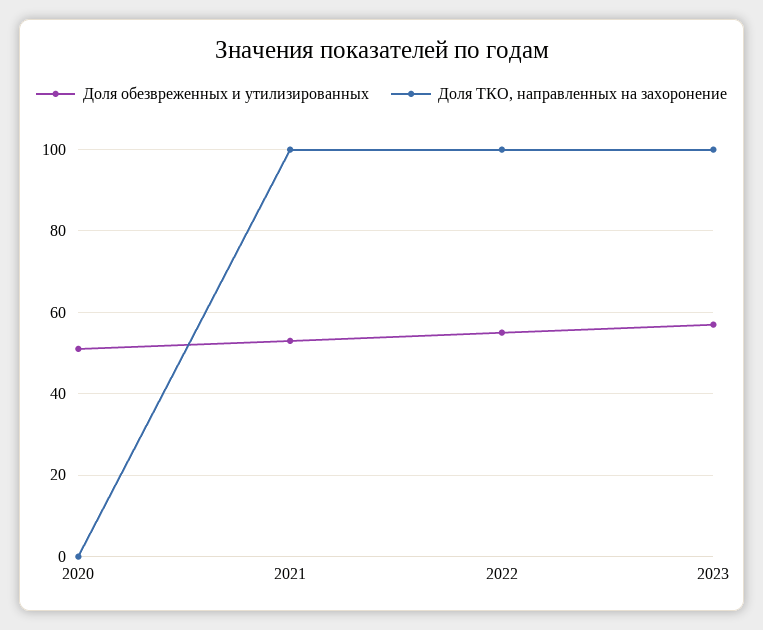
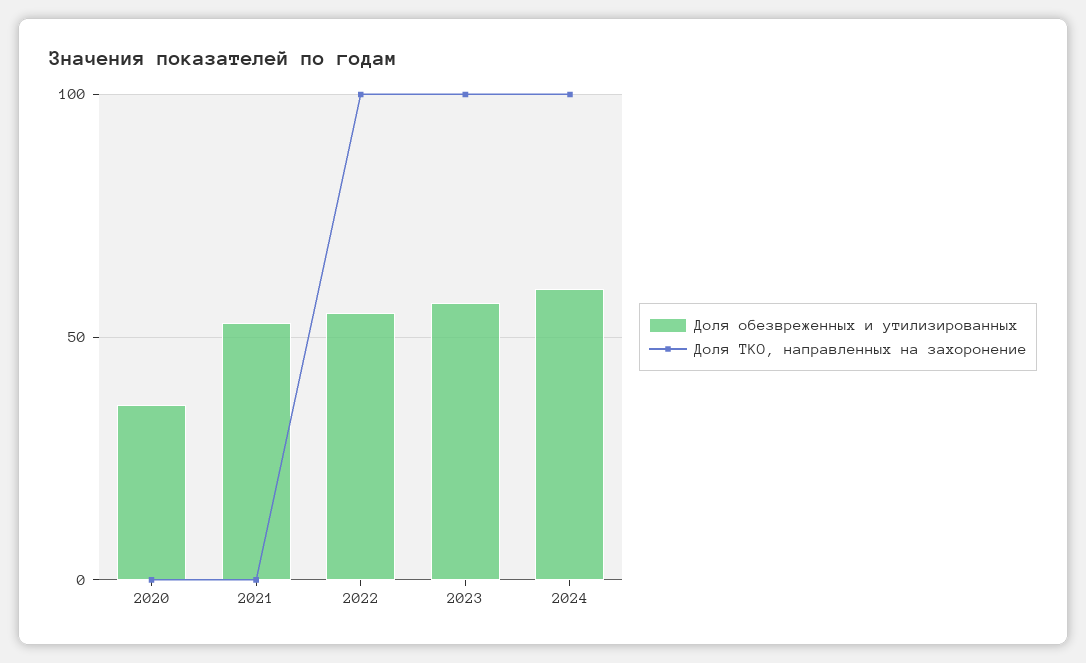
Доля обезвреженных и утилизированных, 2020: 50 -> 35
Доля ТКО, направленных на захоронение, 2021: 100 -> 0
Доля обезвреженных и утилизированных, 2024: none -> 60
Доля ТКО, направленных на захоронение, 2024: none -> 100

